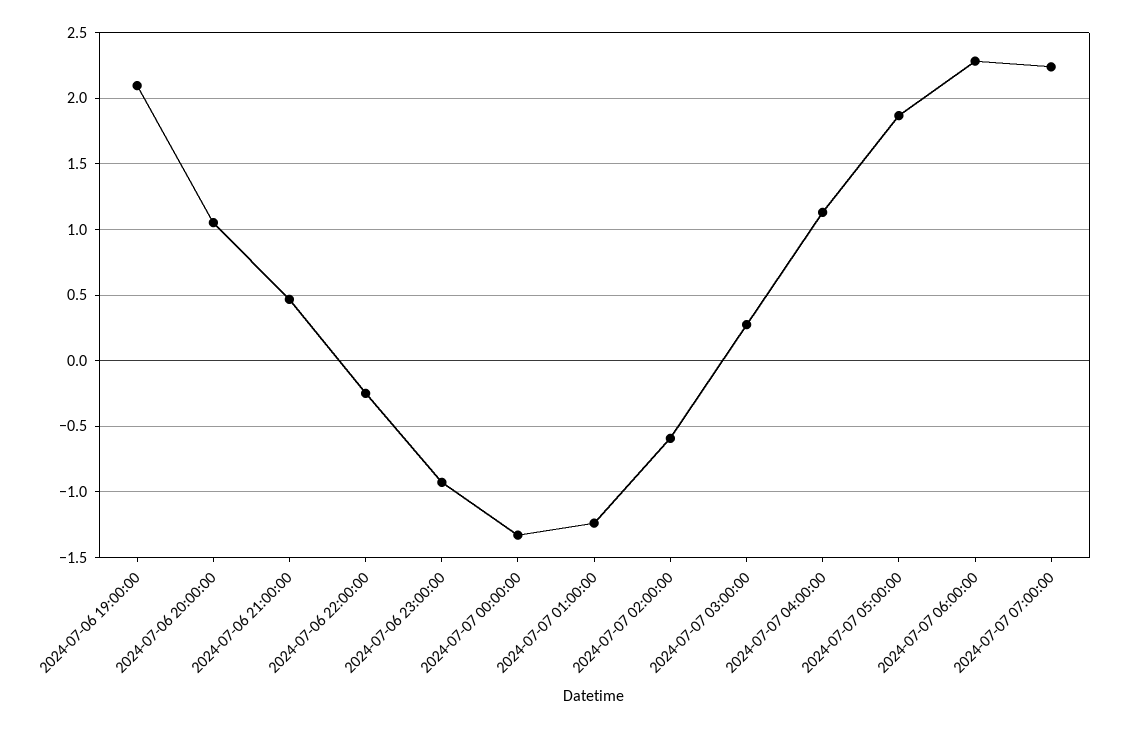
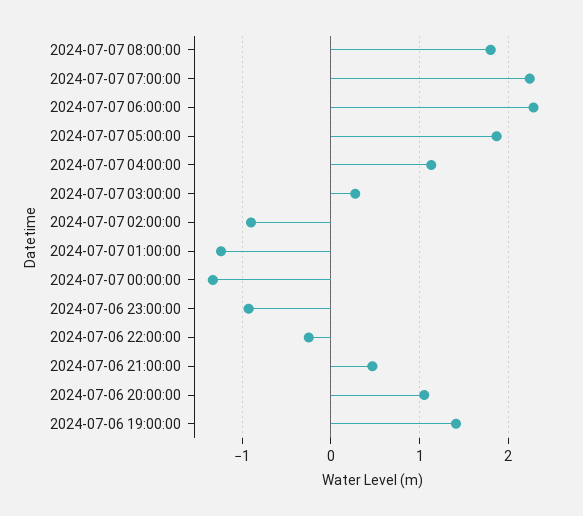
2024-07-06 19:00:00: 2.1 -> 1.4
2024-07-07 02:00:00: -0.6 -> -0.9
2024-07-07 08:00:00: none -> 1.8

